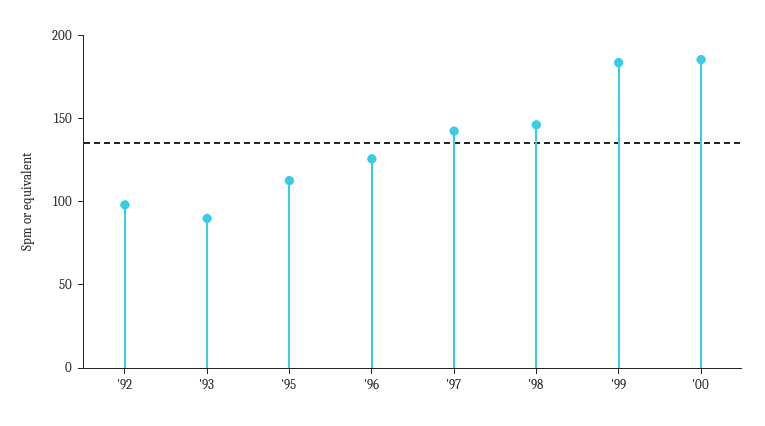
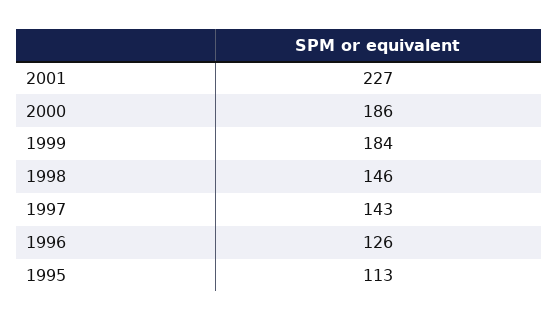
'92: 100 -> none
'93: 90 -> none
2001: none -> 227

